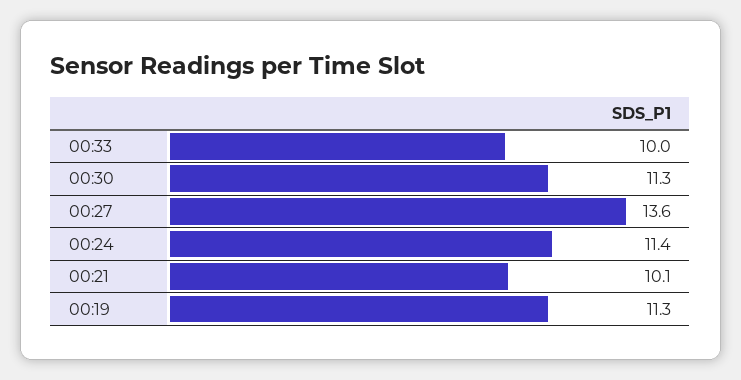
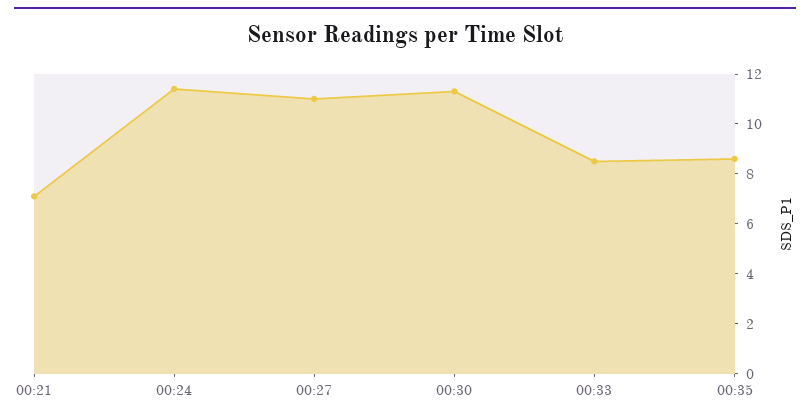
00:33: 10 -> 8.5
00:27: 13.6 -> 11
00:21: 10.1 -> 7
00:19: 11.3 -> none
00:35: none -> 8.5

